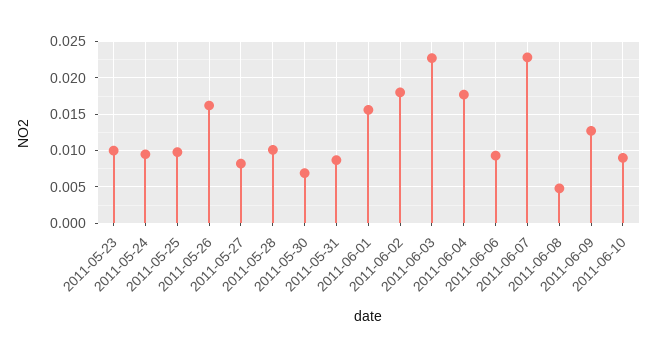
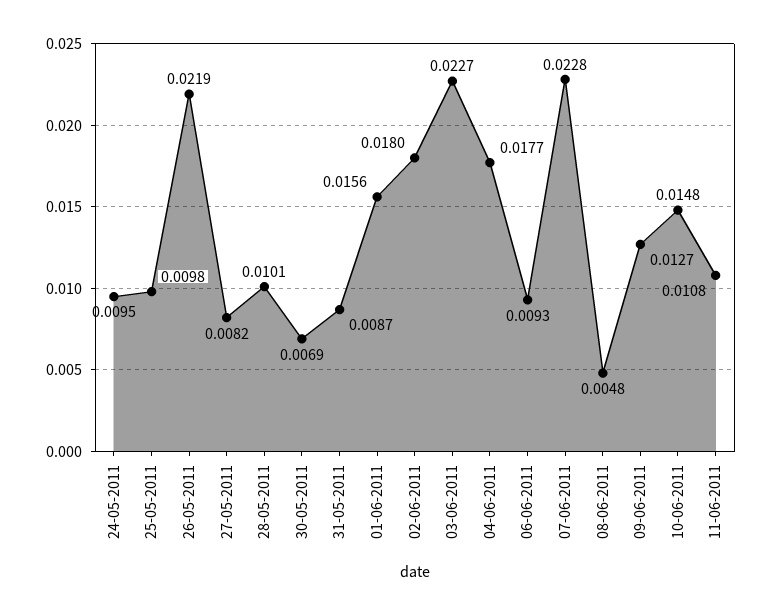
2011-05-23: 0.01 -> none
2011-05-26: 0.016 -> 0.0219
2011-06-10: 0.009 -> 0.0148
11-06-2011: none -> 0.0108

